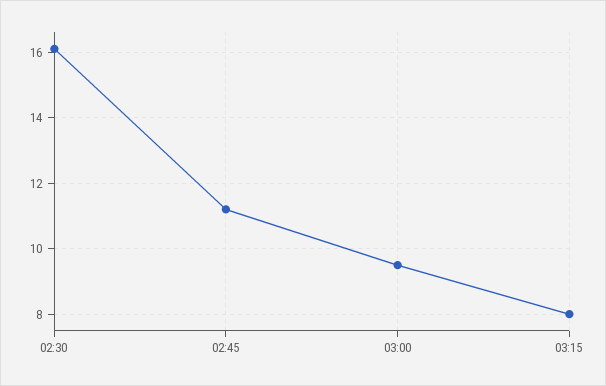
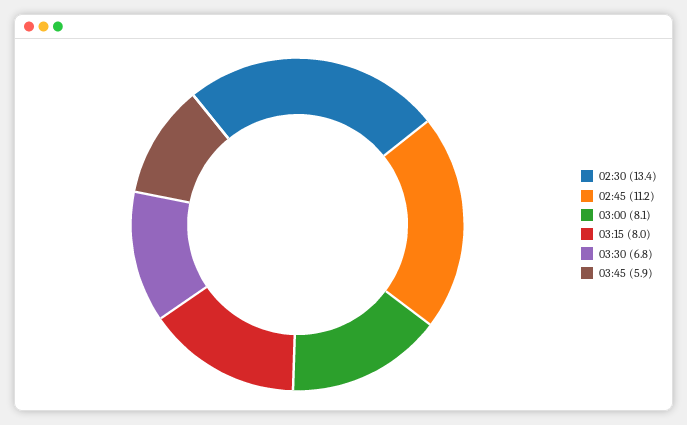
02:30: 16 -> 13.4
03:00: 9.5 -> 8.1
03:30: none -> 6.8
03:45: none -> 5.9

